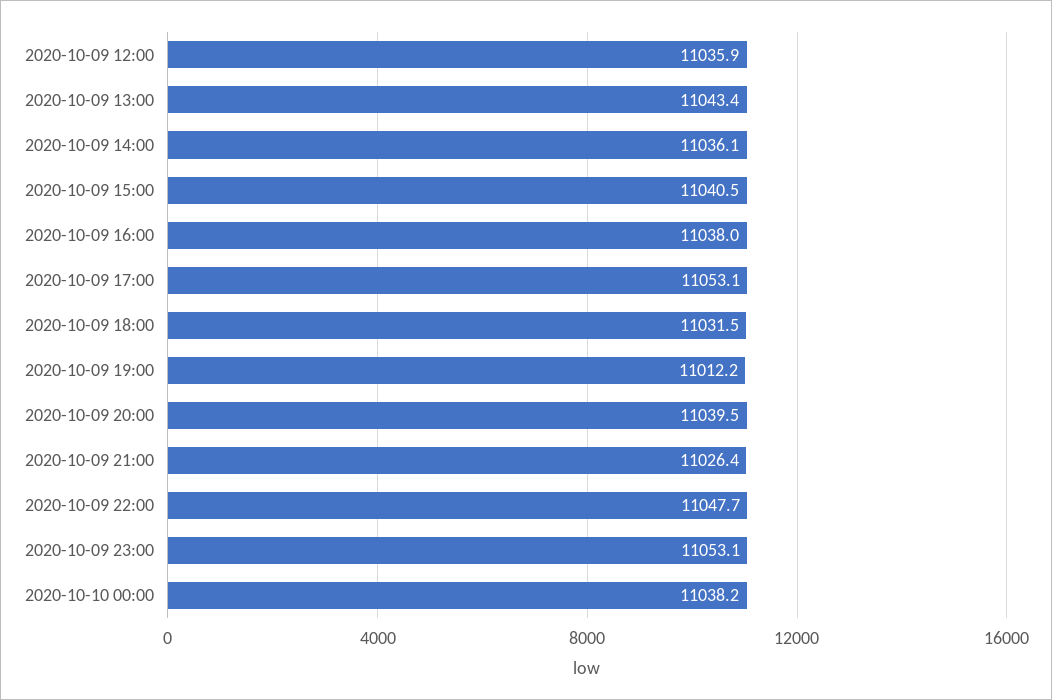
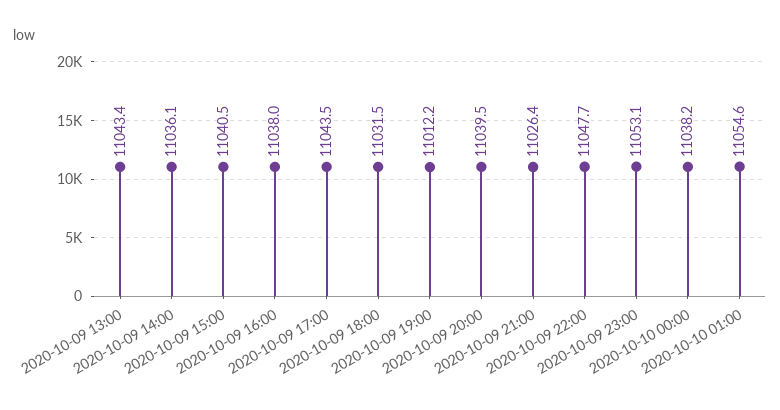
2020-10-09 12:00: 11035.9 -> none
2020-10-09 17:00: 11053.1 -> 11043.5
2020-10-10 01:00: none -> 11054.6

